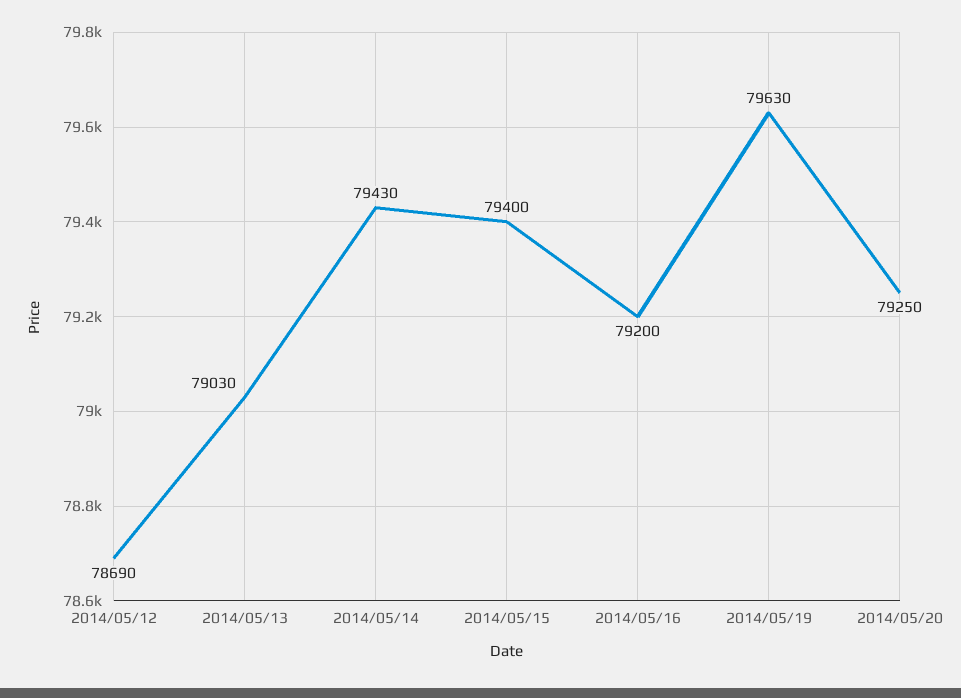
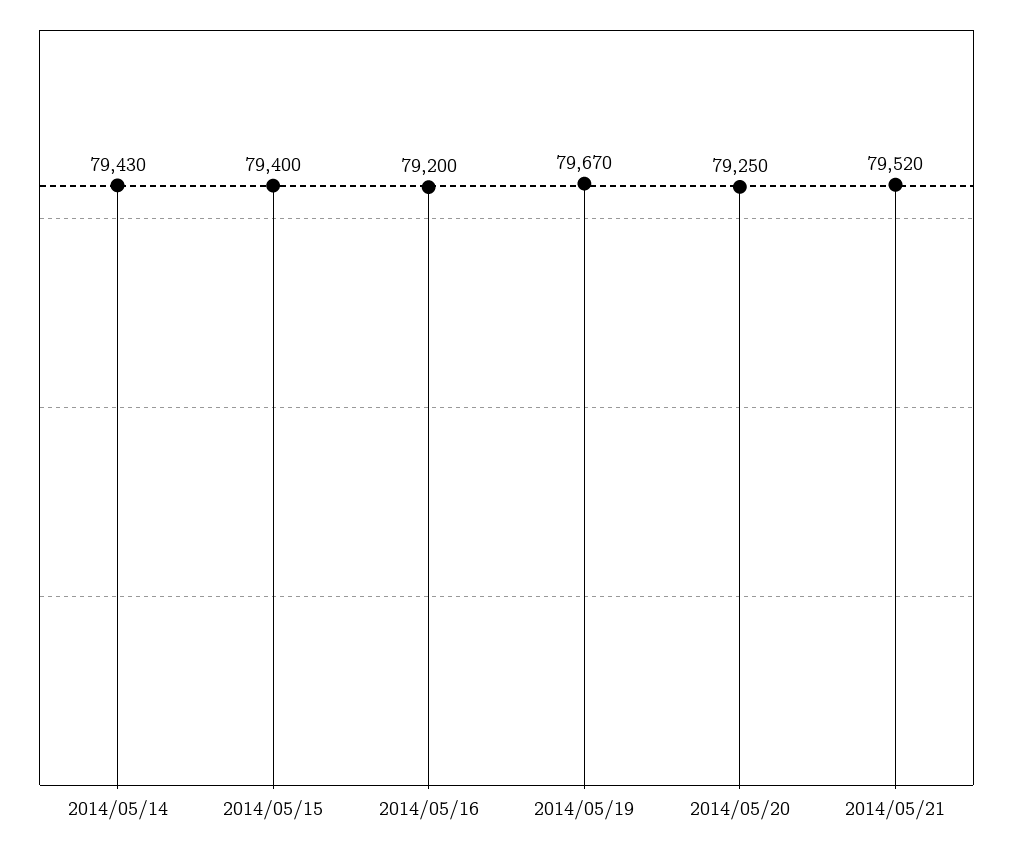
2014/05/12: 78690 -> none
2014/05/13: 79030 -> none
2014/05/19: 79630 -> 79670
2014/05/21: none -> 79520

